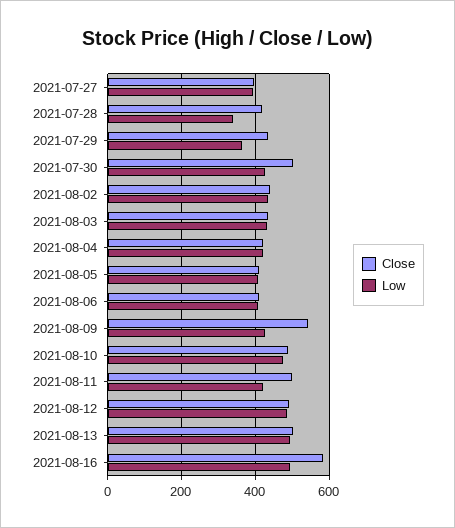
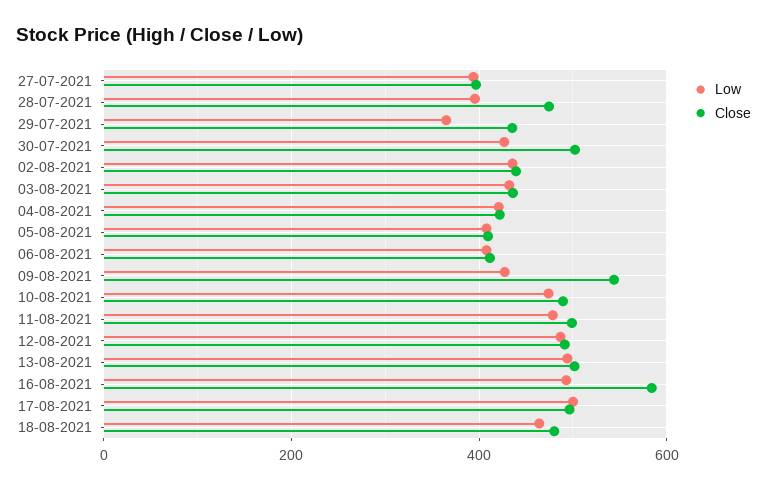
Close, 2021-07-28: 420 -> 480
Low, 2021-07-28: 340 -> 400
Low, 2021-08-11: 420 -> 480
Low, 17-08-2021: none -> 500
Close, 17-08-2021: none -> 500
Low, 18-08-2021: none -> 460
Close, 18-08-2021: none -> 480

